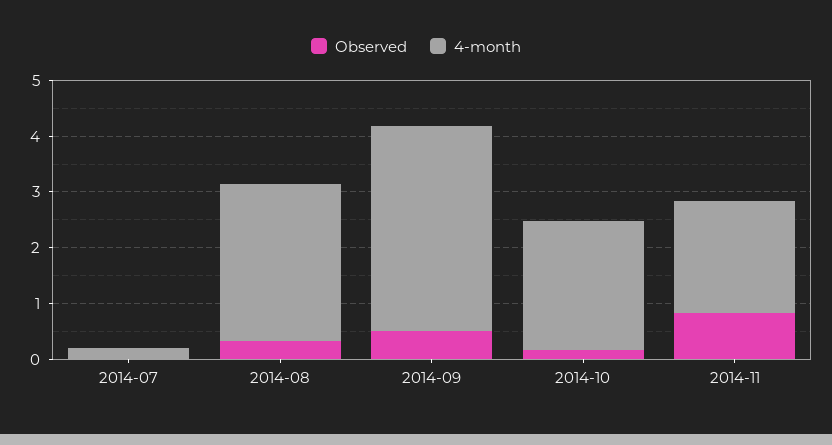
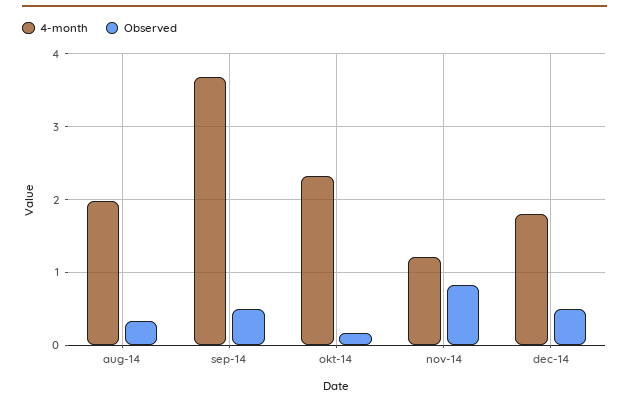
Observed, 2014-07: 0 -> none
4-month, 2014-07: 0.2 -> none
4-month, 2014-08: 2.8 -> 2
4-month, 2014-11: 2 -> 1.2
4-month, dec-14: none -> 1.8
Observed, dec-14: none -> 0.5

